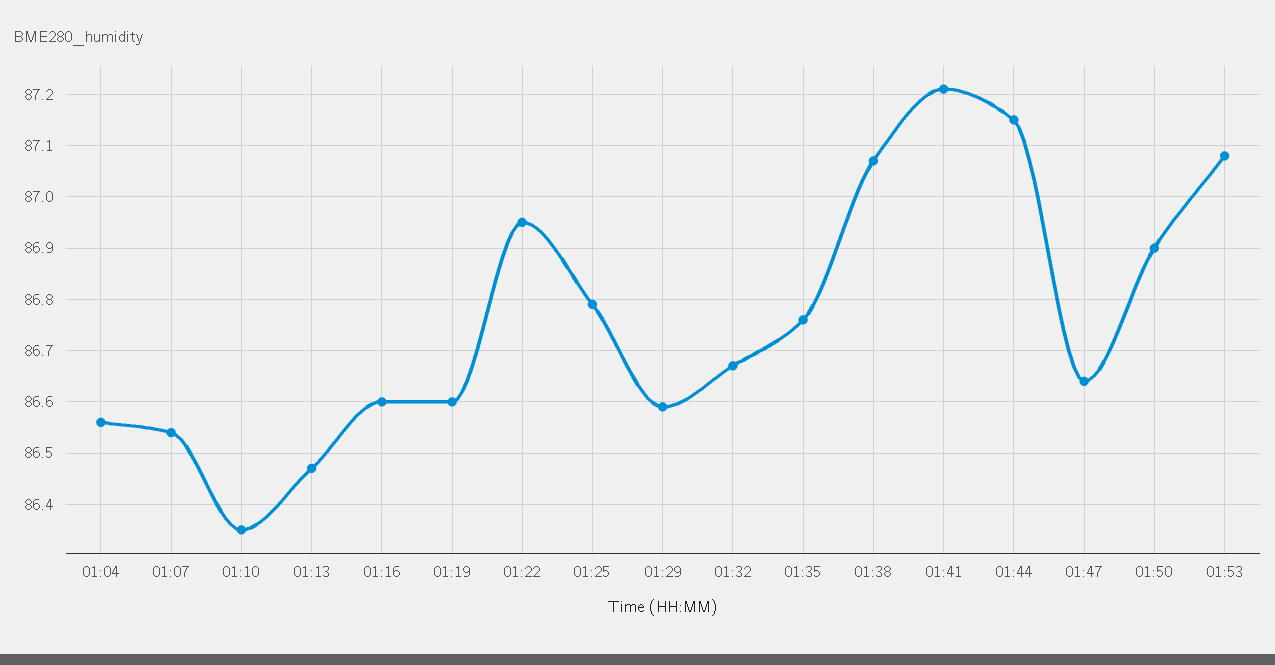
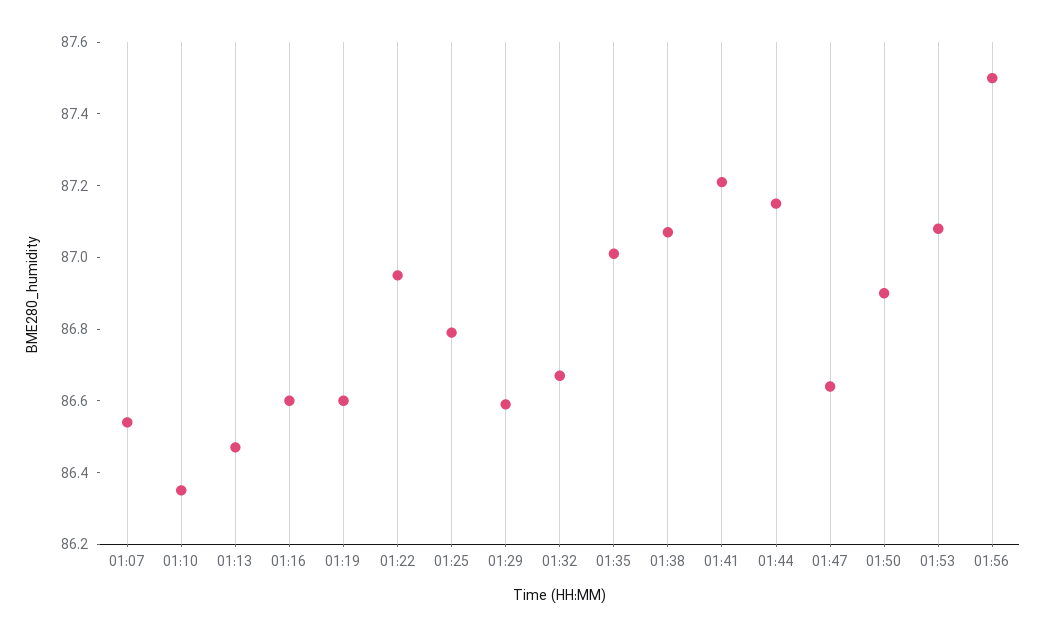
01:04: 86.55 -> none
01:35: 86.75 -> 87
01:56: none -> 87.5

